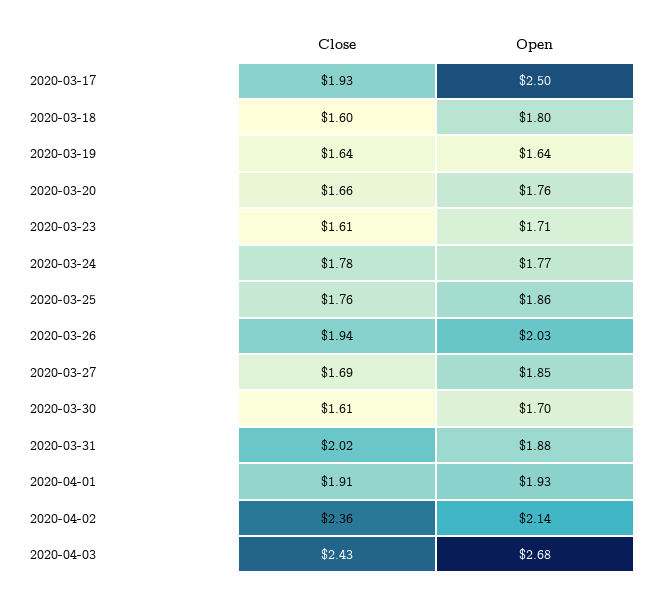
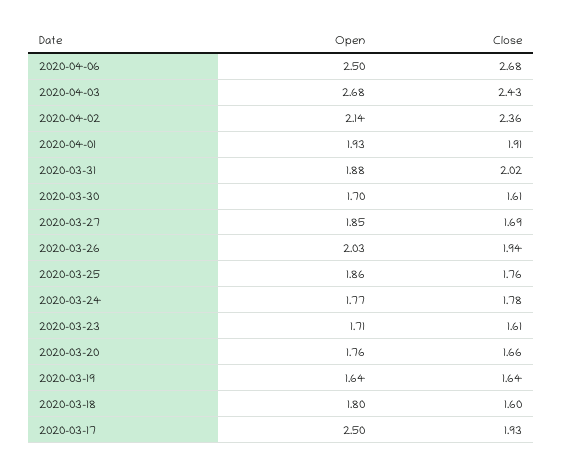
Open, 2020-04-06: none -> 2.5
Close, 2020-04-06: none -> 2.68

